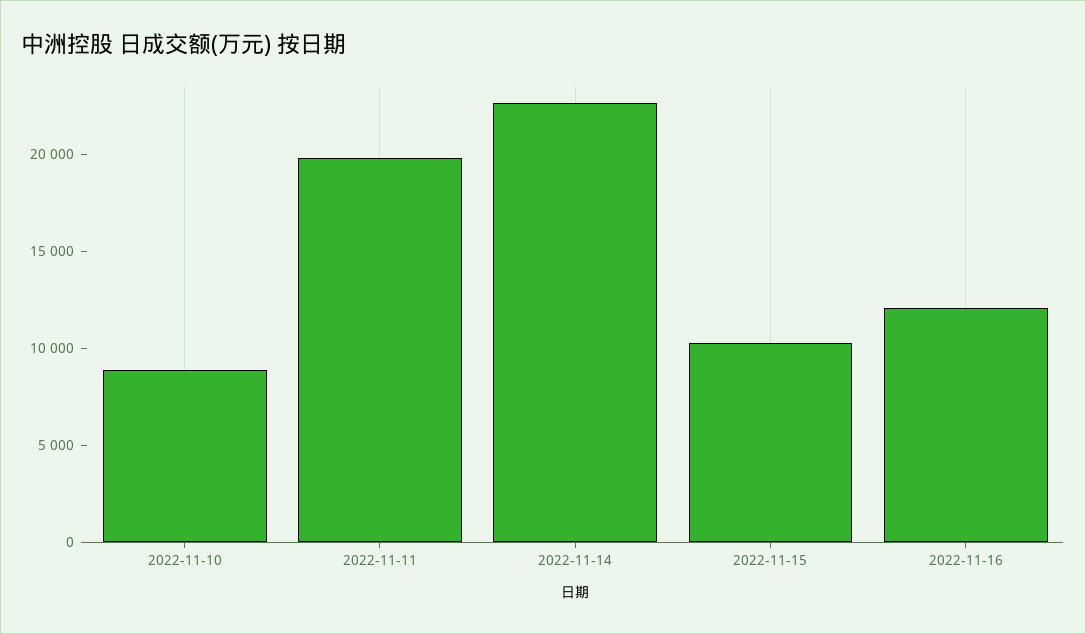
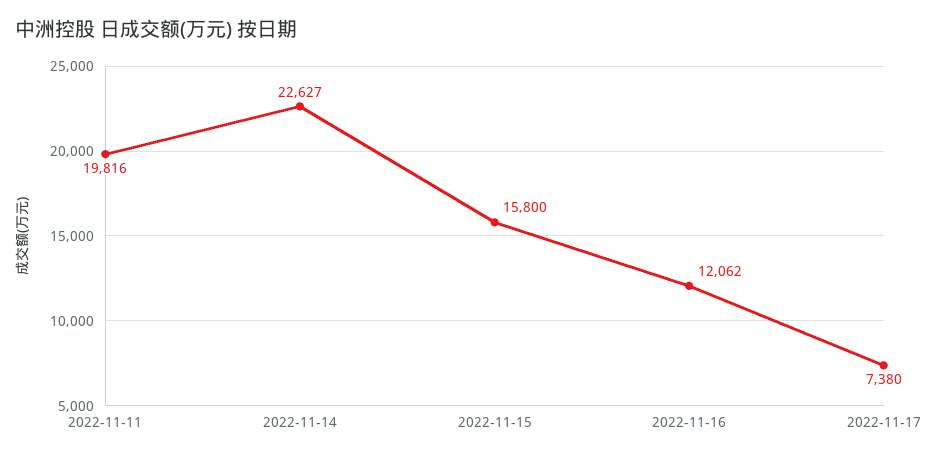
2022-11-10: 9000 -> none
2022-11-15: 10000 -> 15800
2022-11-17: none -> 7380

